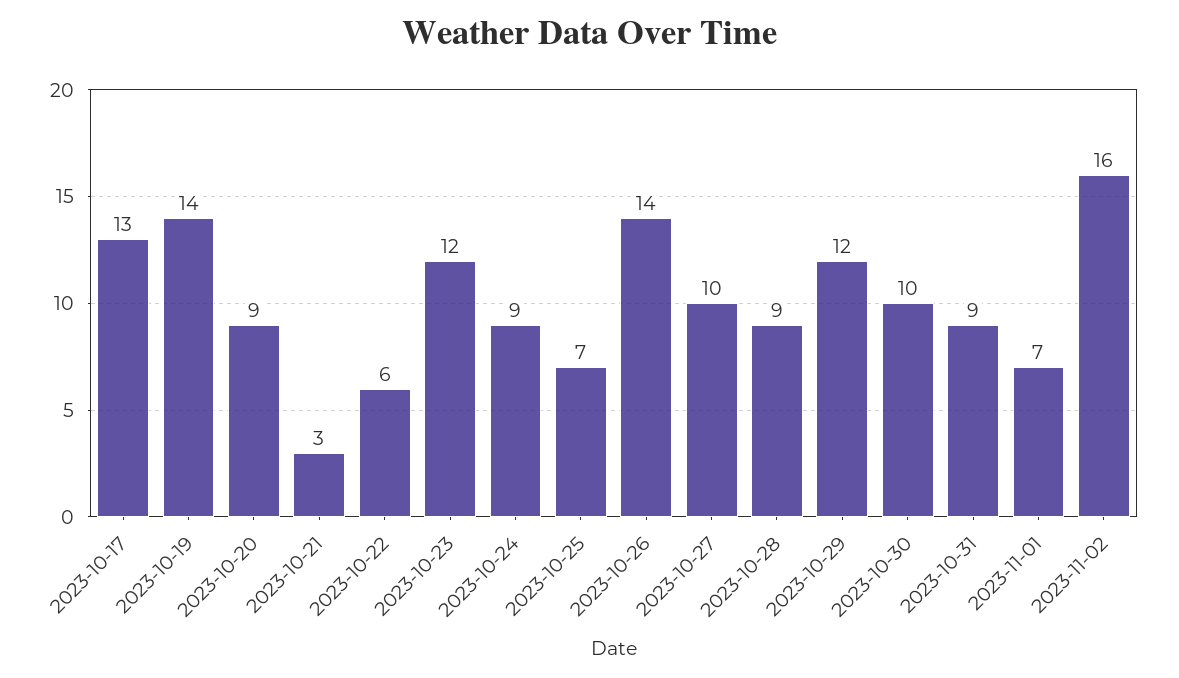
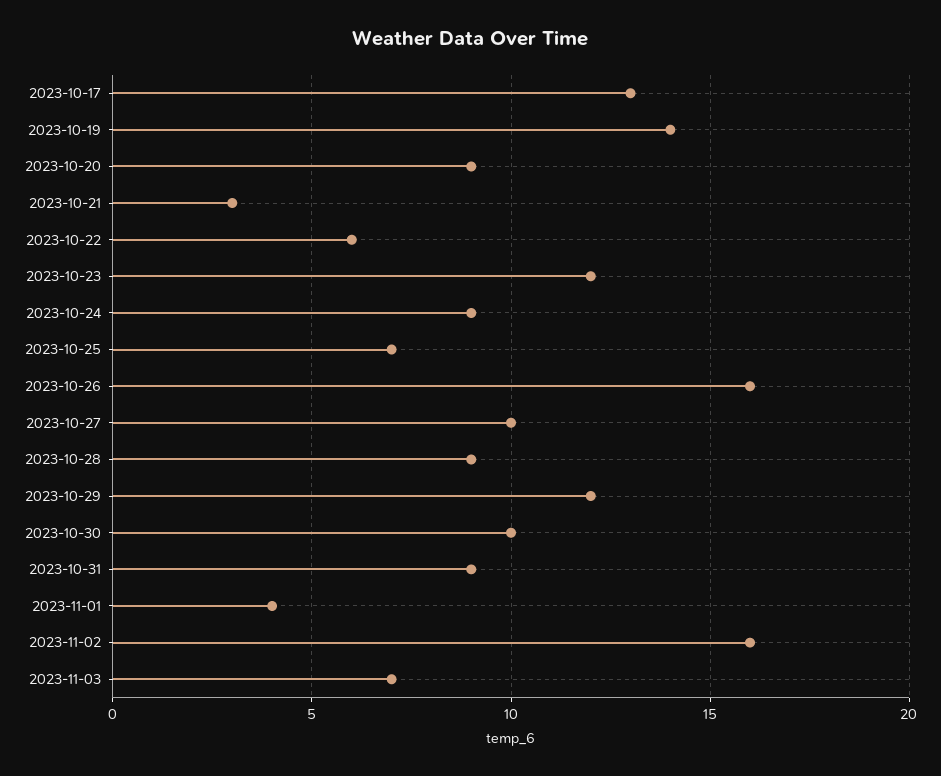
2023-10-26: 14 -> 16
2023-11-01: 7 -> 4
2023-11-03: none -> 7

